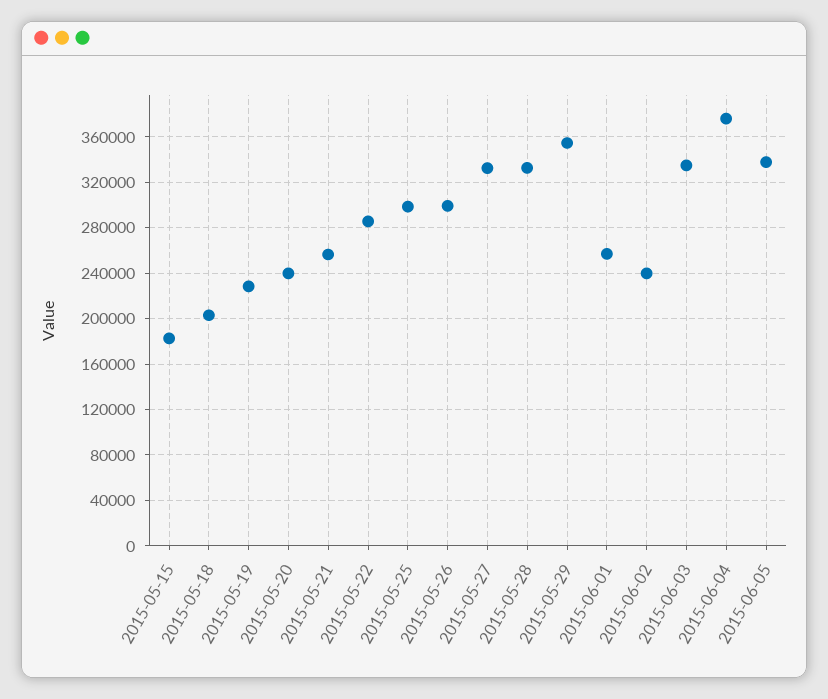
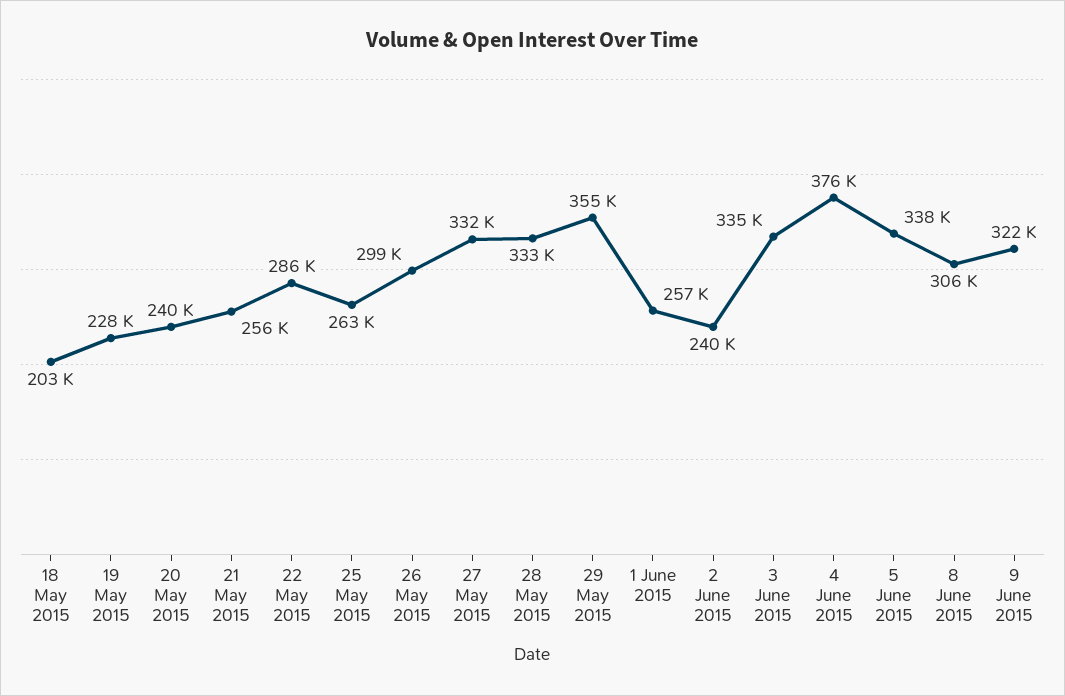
2015-05-15: 180000 -> none
2015-05-25: 300000 -> 263000
8 June 2015: none -> 306000
9 June 2015: none -> 322000

